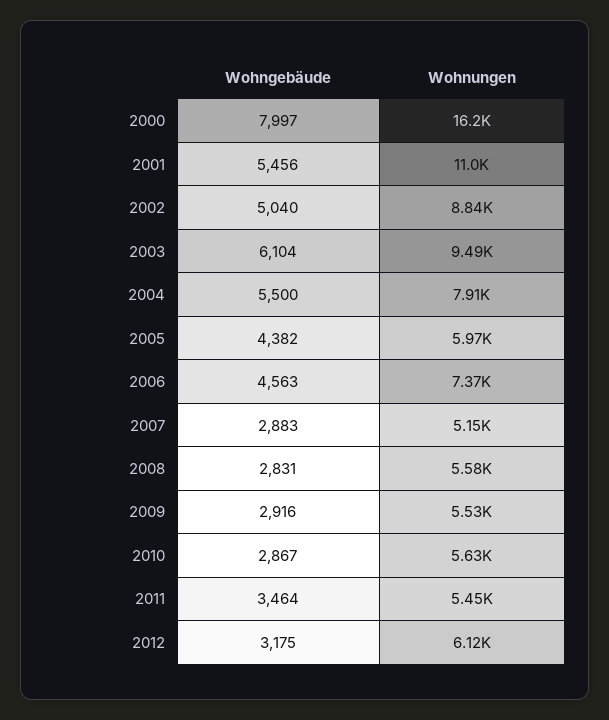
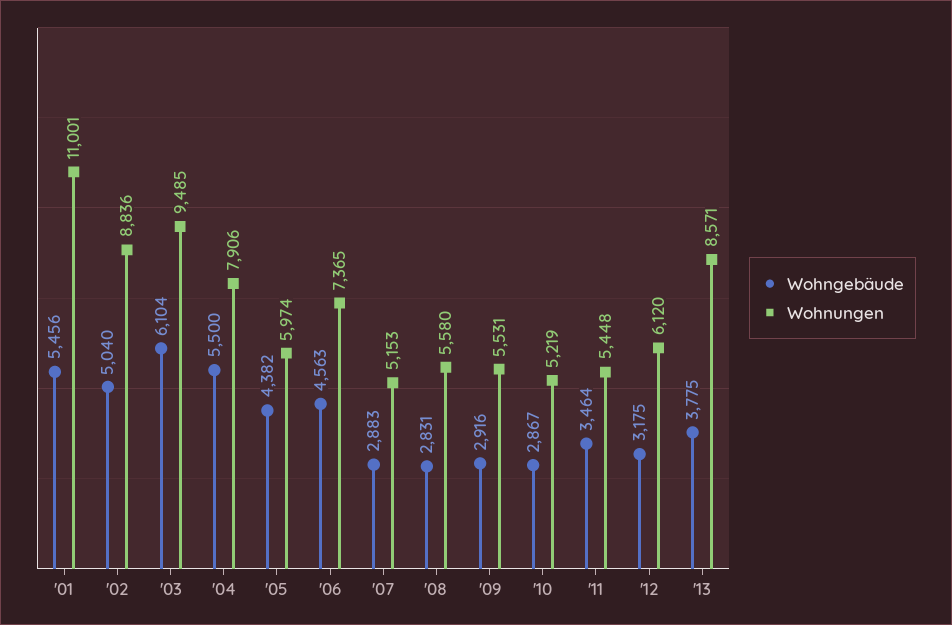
Wohngebäude, 2000: 7997 -> none
Wohnungen, 2000: 16200 -> none
Wohnungen, 2010: 5630 -> 5219
Wohngebäude, '13: none -> 3775
Wohnungen, '13: none -> 8571

